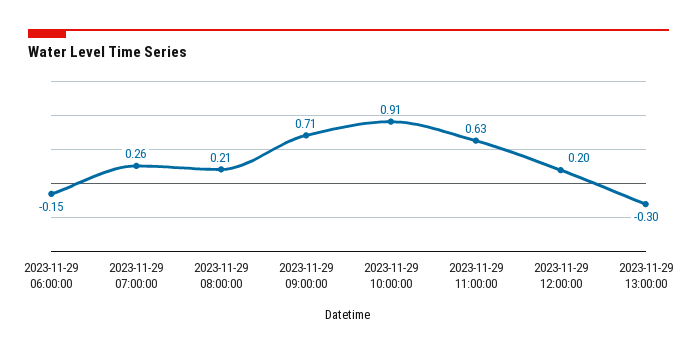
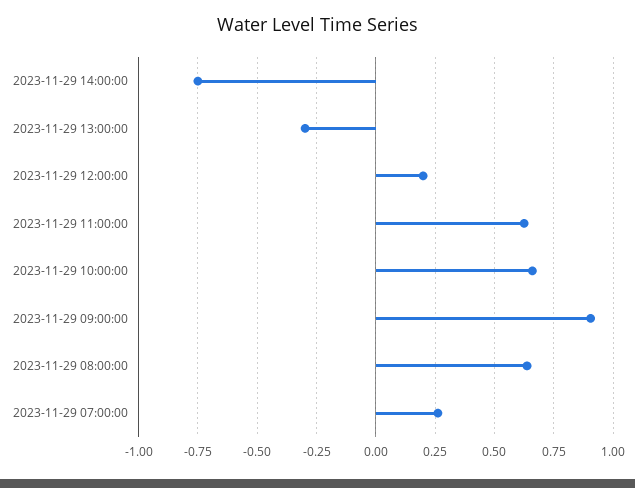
2023-11-29 06:00:00: -0.15 -> none
2023-11-29 08:00:00: 0.21 -> 0.65
2023-11-29 09:00:00: 0.71 -> 0.9
2023-11-29 10:00:00: 0.91 -> 0.65
2023-11-29 14:00:00: none -> -0.75

